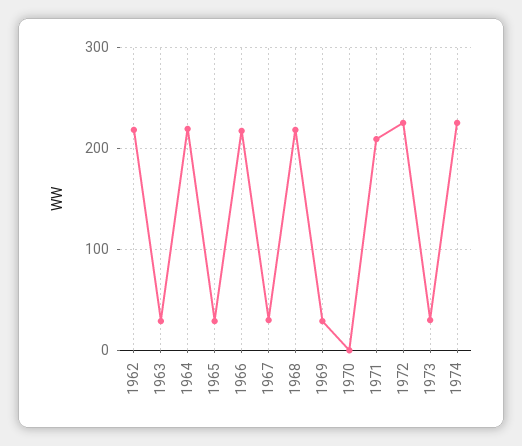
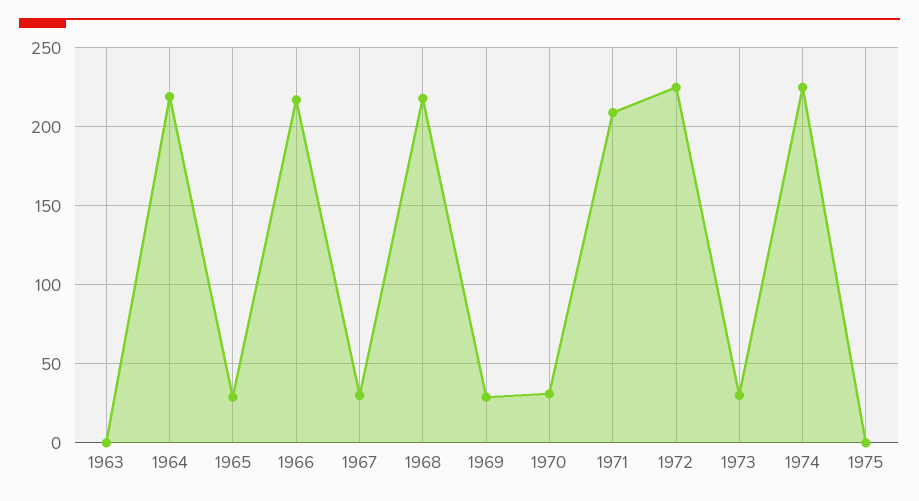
1962: 220 -> none
1963: 30 -> 0
1970: 0 -> 30
1975: none -> 0

